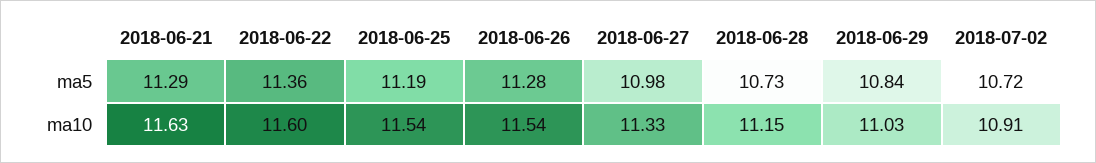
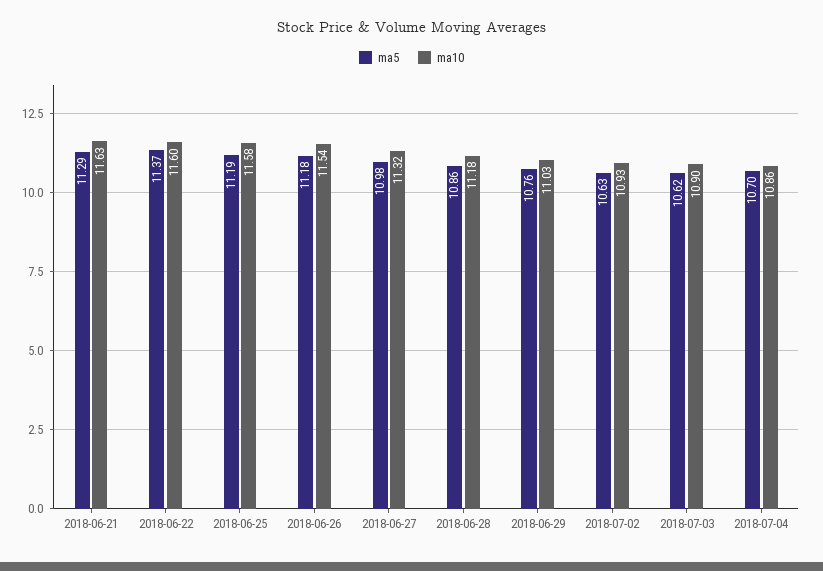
ma5, 2018-06-22: 11.36 -> 11.37
ma5, 2018-06-26: 11.28 -> 11.18
ma5, 2018-06-28: 10.73 -> 10.86
ma5, 2018-06-29: 10.84 -> 10.76
ma5, 2018-07-02: 10.72 -> 10.63
ma10, 2018-06-25: 11.54 -> 11.58
ma10, 2018-06-27: 11.33 -> 11.32
ma10, 2018-06-28: 11.15 -> 11.18
ma10, 2018-07-02: 10.91 -> 10.93
ma5, 2018-07-03: none -> 10.62
ma10, 2018-07-03: none -> 10.9
ma5, 2018-07-04: none -> 10.7
ma10, 2018-07-04: none -> 10.86

